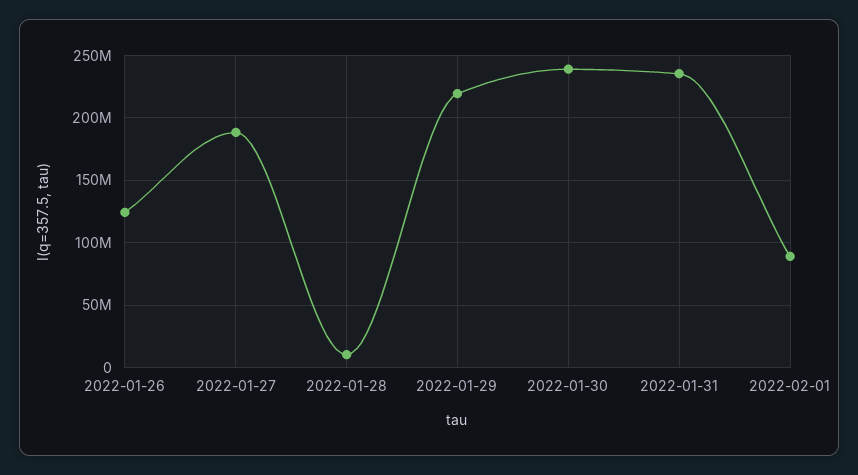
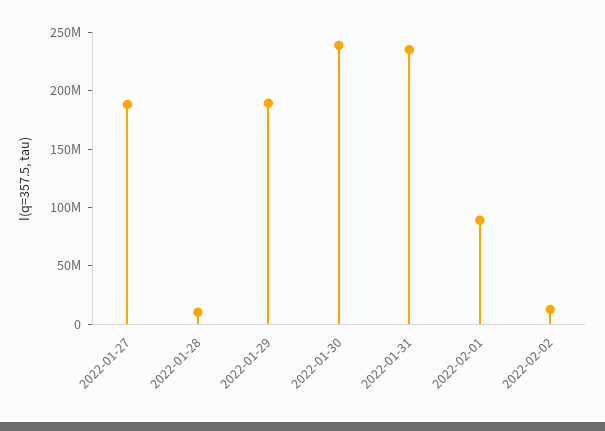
2022-01-26: 125000000 -> none
2022-01-29: 220000000 -> 190000000
2022-02-02: none -> 10000000

